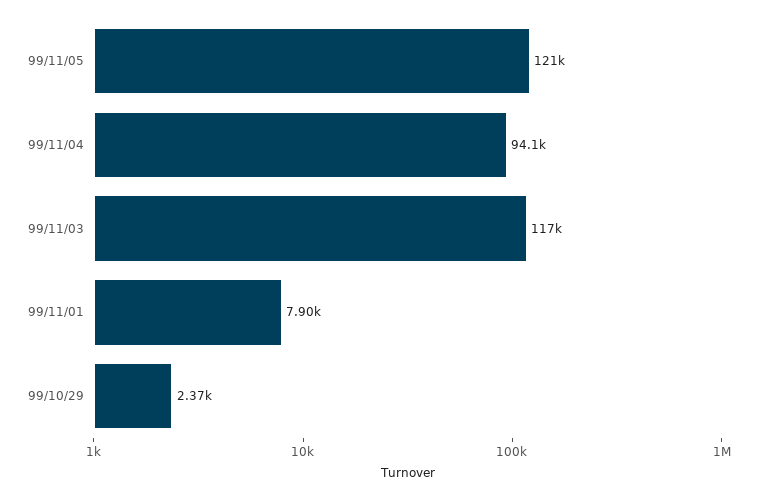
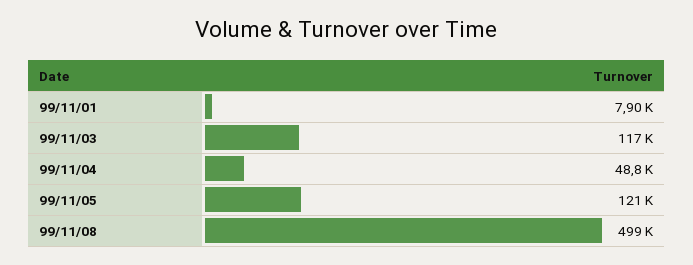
99/11/04: 94100 -> 48800
99/10/29: 2370 -> none
99/11/08: none -> 499000

